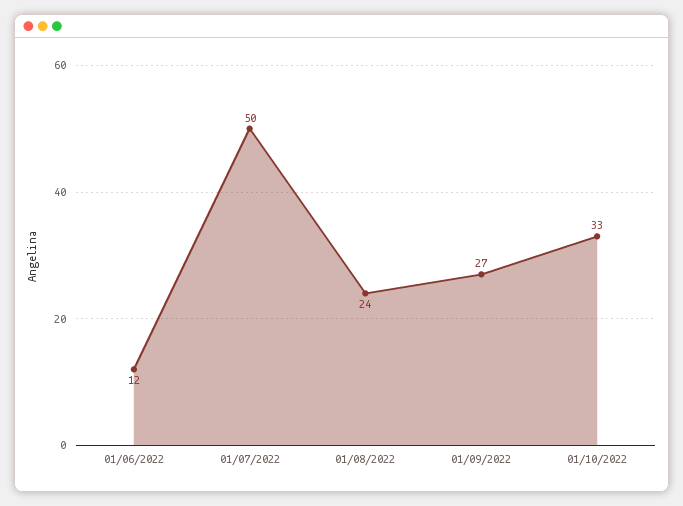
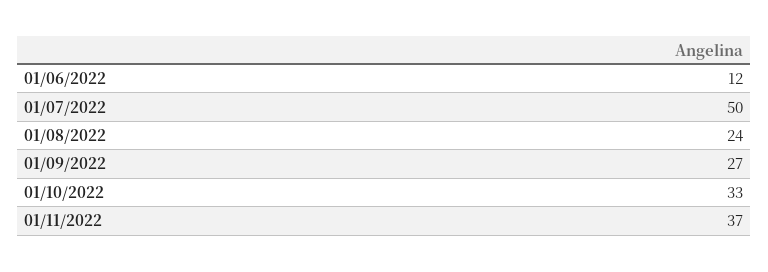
01/11/2022: none -> 37

